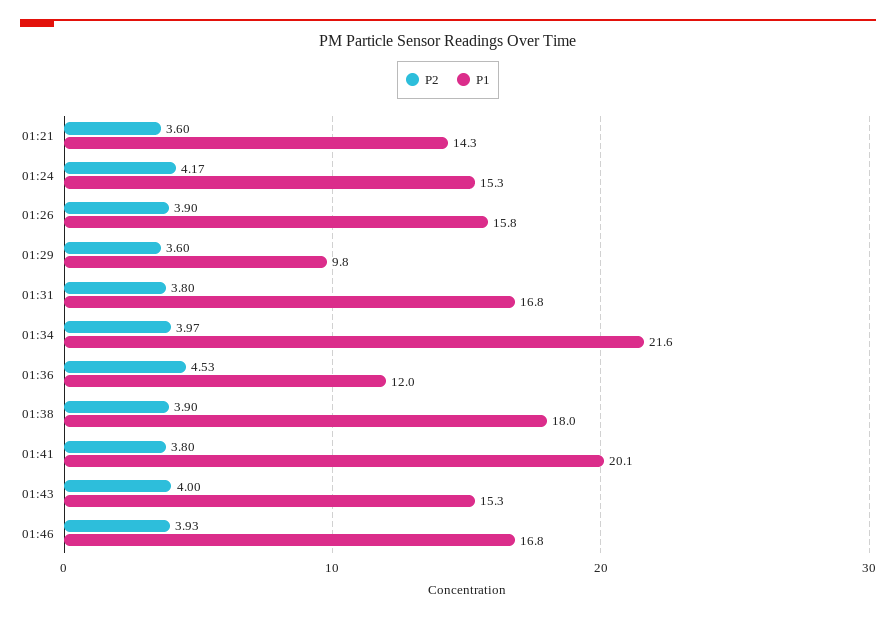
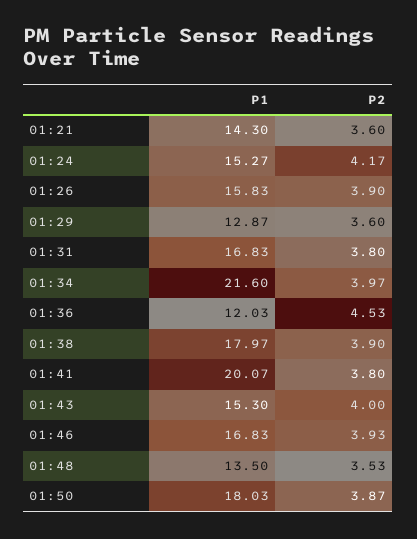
P1, 01:29: 9.8 -> 12.87
P1, 01:48: none -> 13.5
P2, 01:48: none -> 3.53
P1, 01:50: none -> 18.03
P2, 01:50: none -> 3.87

